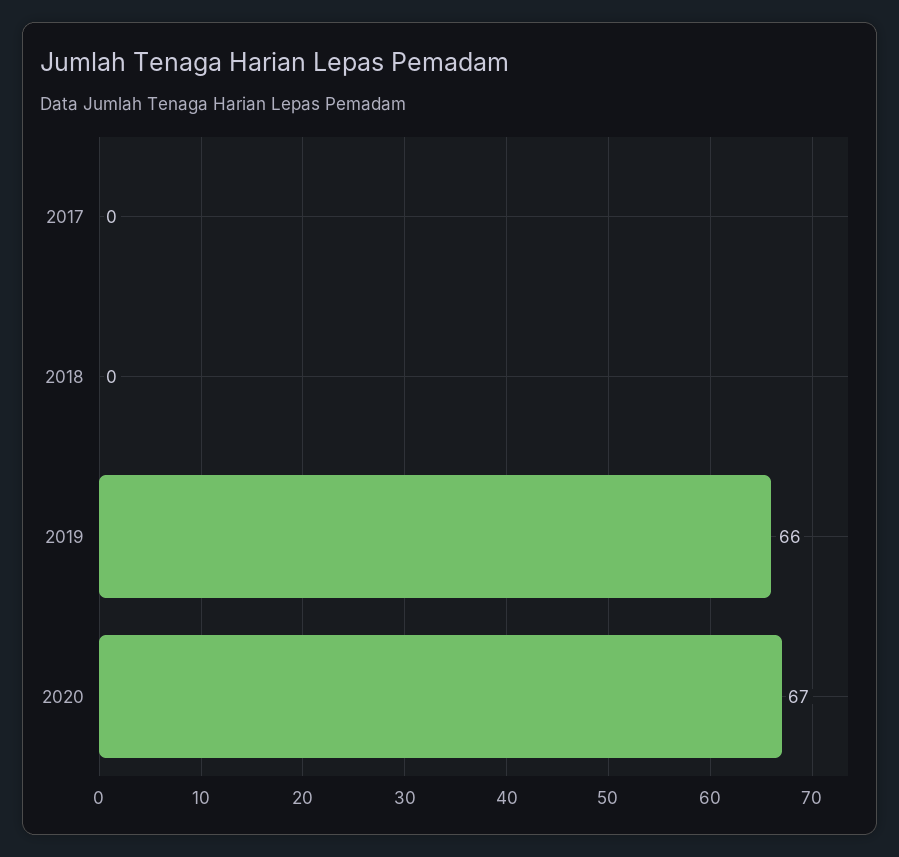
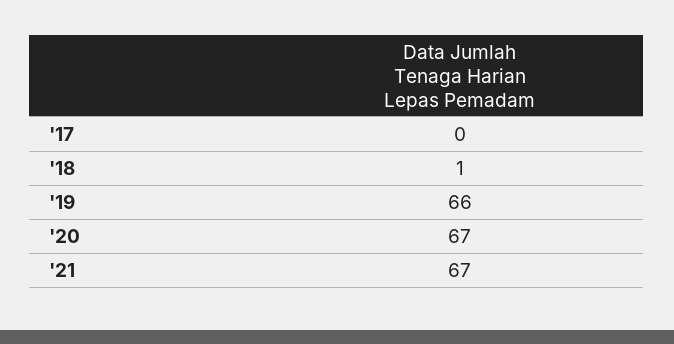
2018: 0 -> 1
'21: none -> 67

